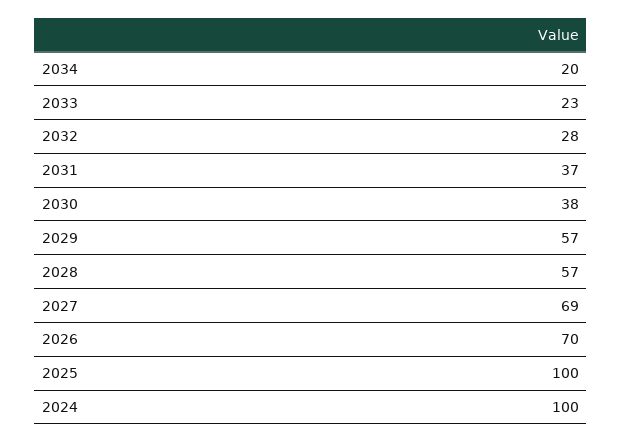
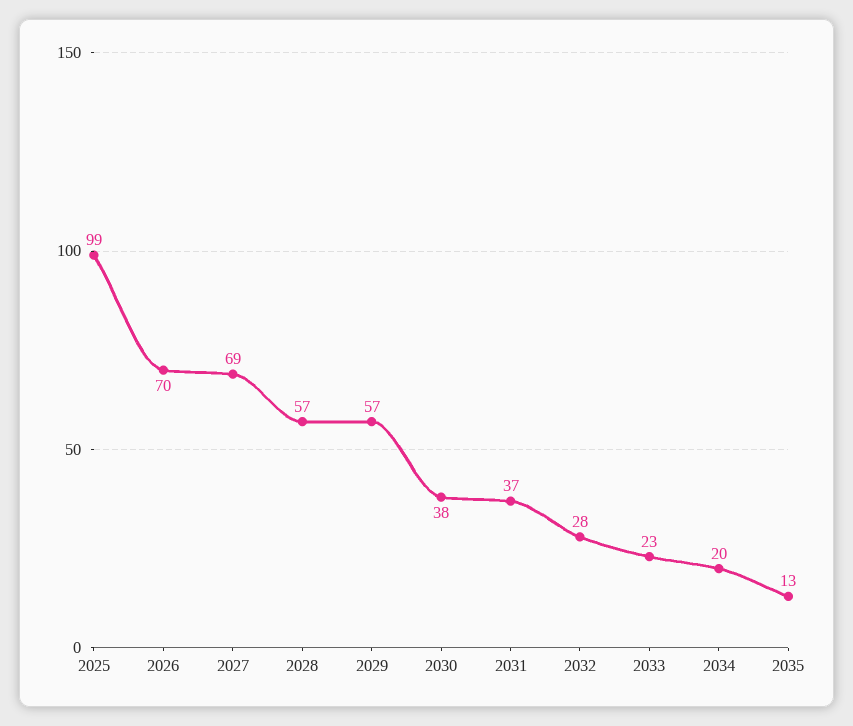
2025: 100 -> 99
2024: 100 -> none
2035: none -> 13

